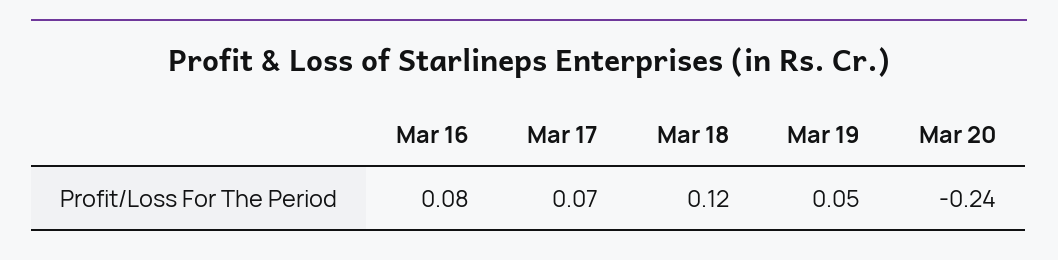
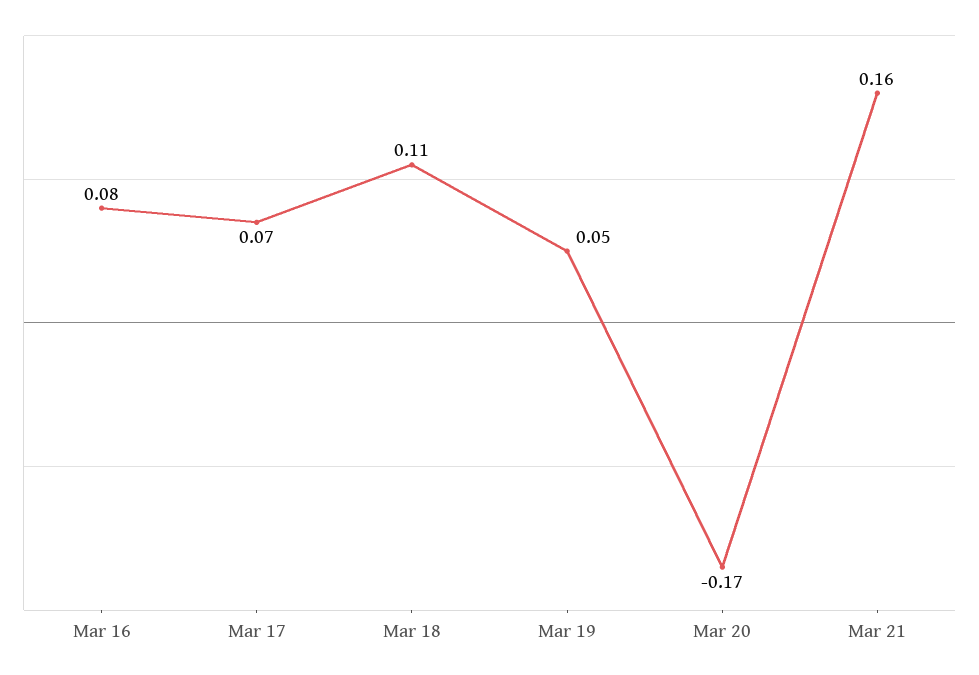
Mar 18: 0.12 -> 0.11
Mar 20: -0.24 -> -0.17
Mar 21: none -> 0.16

